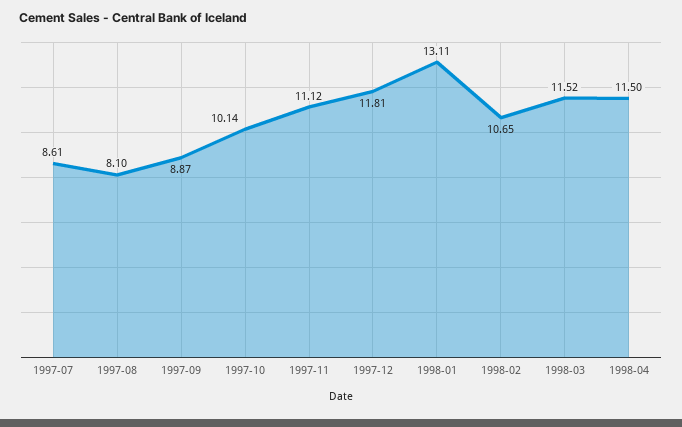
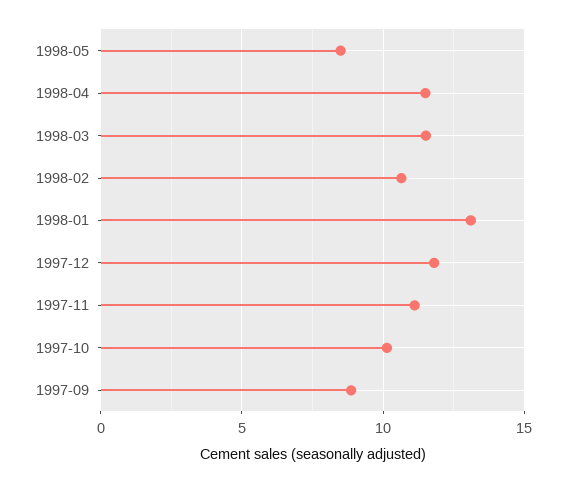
1997-07: 8.61 -> none
1997-08: 8.1 -> none
1998-05: none -> 8.5

